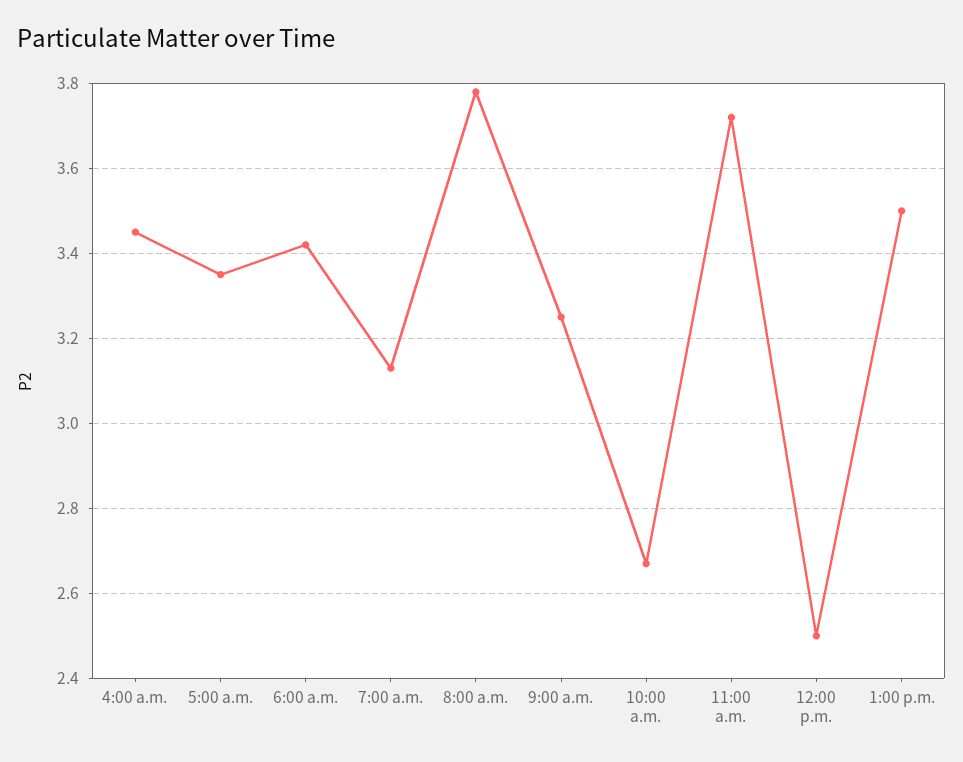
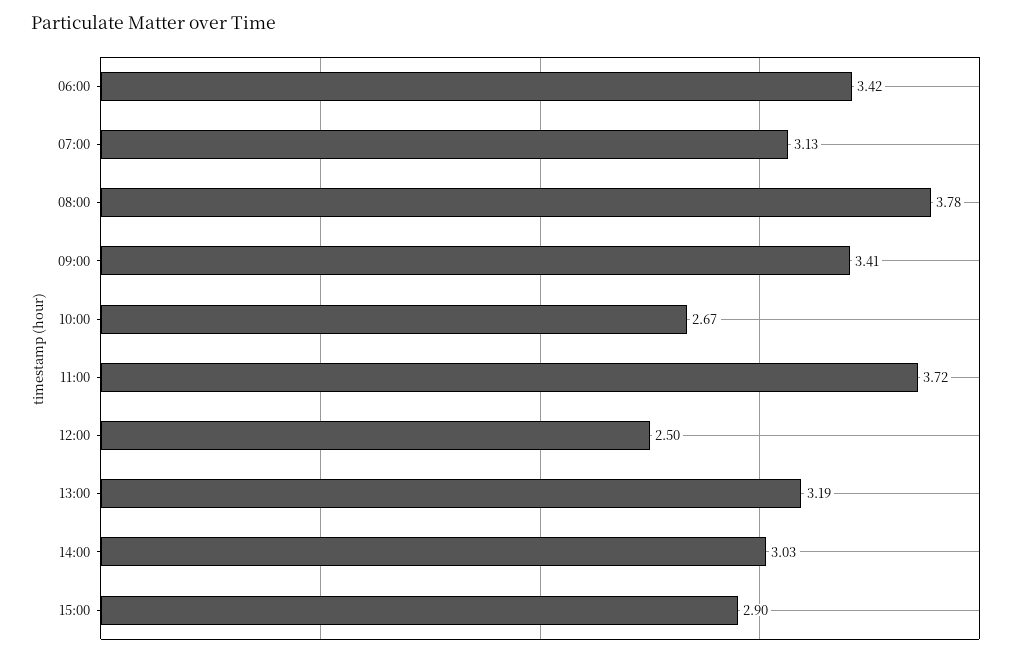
4:00 a.m.: 3.45 -> none
5:00 a.m.: 3.35 -> none
9:00 a.m.: 3.25 -> 3.41
1:00 p.m.: 3.5 -> 3.19
14:00: none -> 3.03
15:00: none -> 2.9

